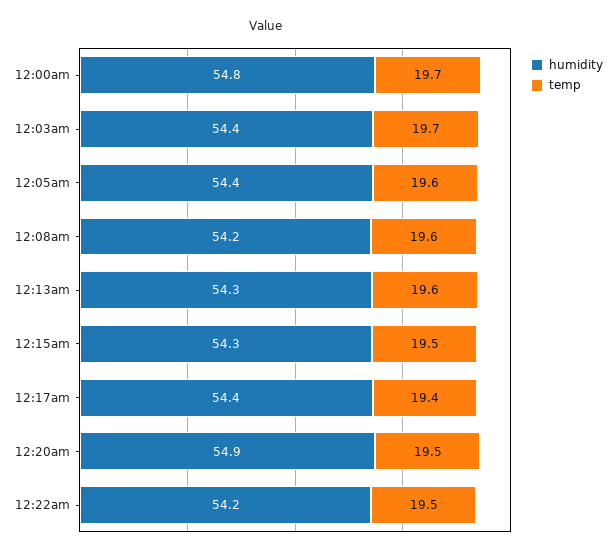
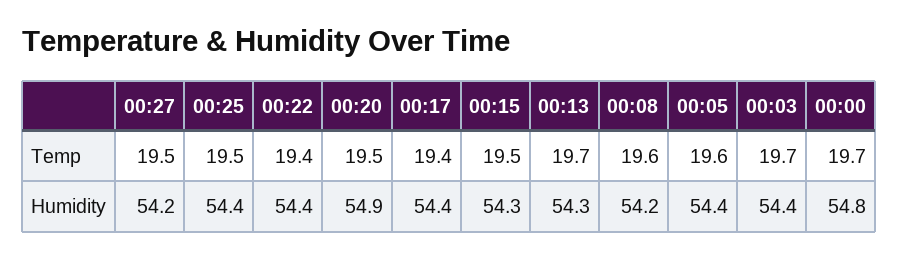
temp, 12:13am: 19.6 -> 19.7
humidity, 12:22am: 54.2 -> 54.4
temp, 12:22am: 19.5 -> 19.4
temp, 00:27: none -> 19.5
temp, 00:25: none -> 19.5
humidity, 00:27: none -> 54.2
humidity, 00:25: none -> 54.4

